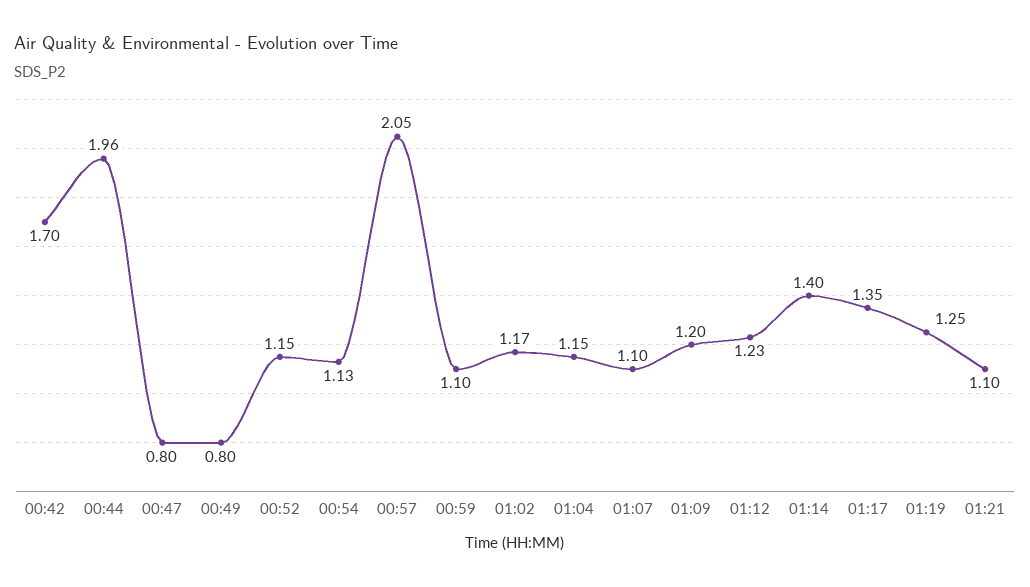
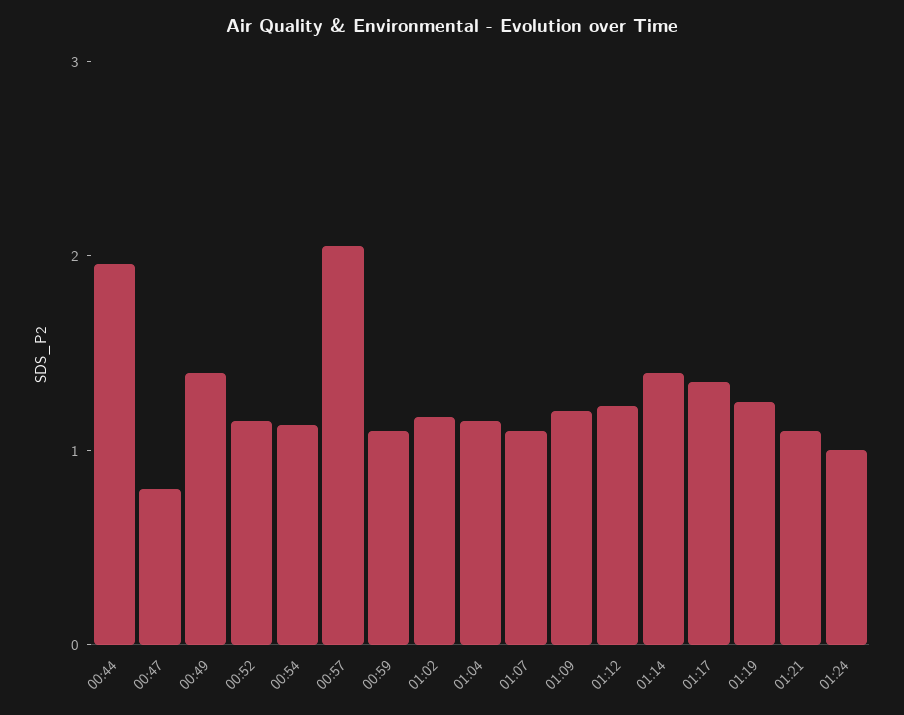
00:42: 1.7 -> none
00:49: 0.8 -> 1.4
01:24: none -> 1

